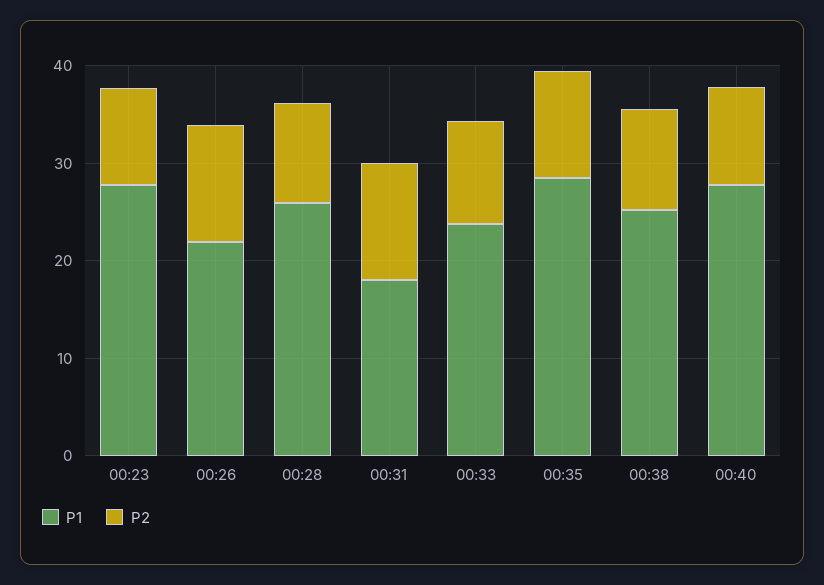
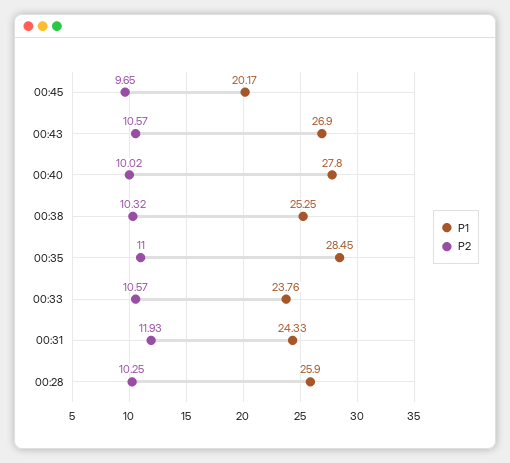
P1, 00:23: 28 -> none
P2, 00:23: 10 -> none
P1, 00:26: 22 -> none
P2, 00:26: 12 -> none
P1, 00:31: 18 -> 24.33
P1, 00:45: none -> 20.17
P2, 00:45: none -> 9.65
P1, 00:43: none -> 26.9
P2, 00:43: none -> 10.57

